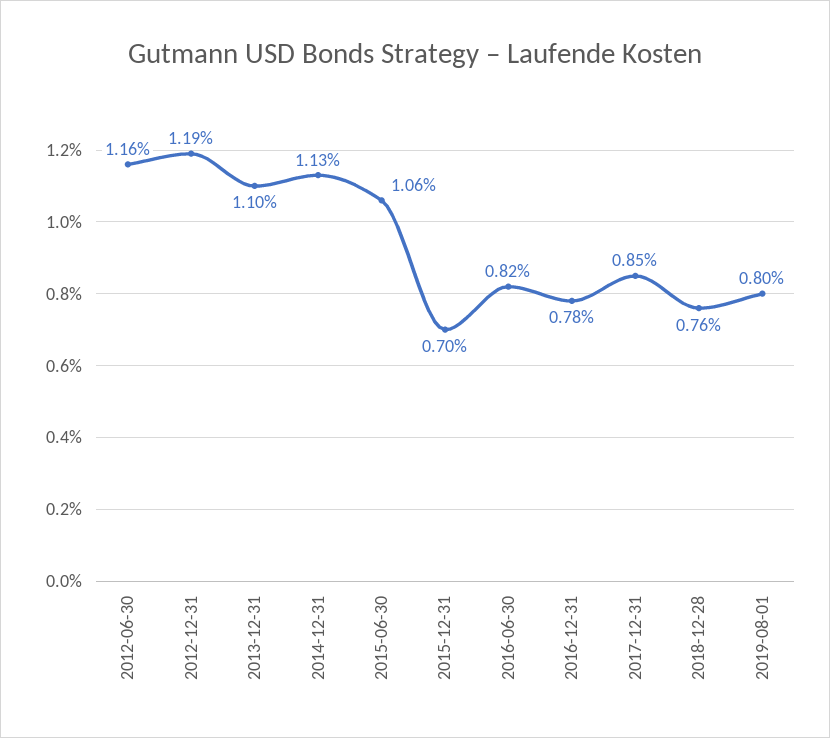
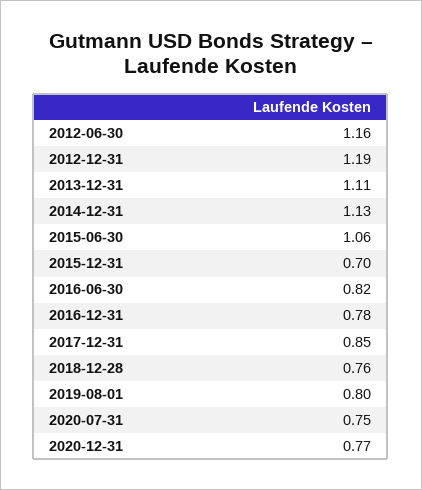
2013-12-31: 1.1 -> 1.11
2020-07-31: none -> 0.75
2020-12-31: none -> 0.77

